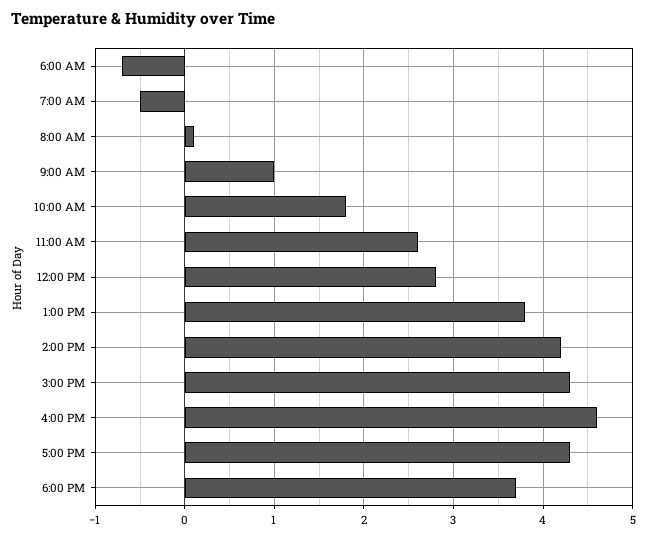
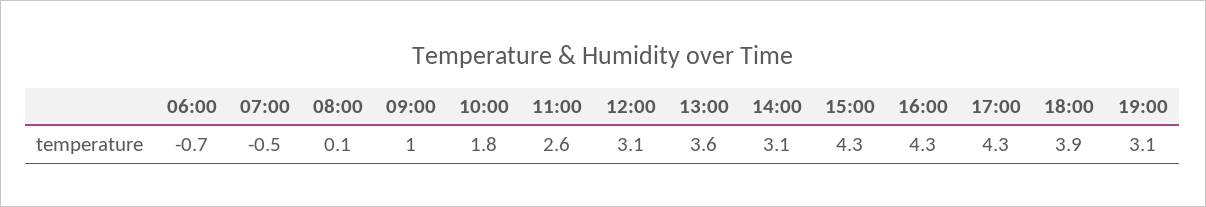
12:00 PM: 2.8 -> 3.1
1:00 PM: 3.8 -> 3.6
2:00 PM: 4.2 -> 3.1
4:00 PM: 4.6 -> 4.3
6:00 PM: 3.7 -> 3.9
19:00: none -> 3.1

